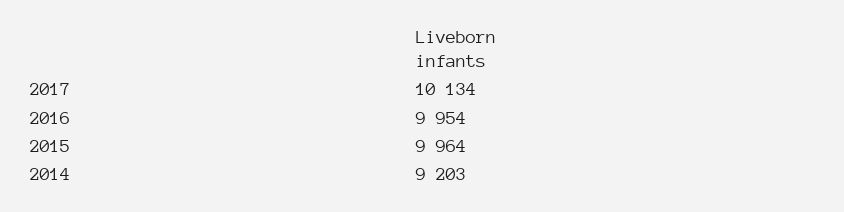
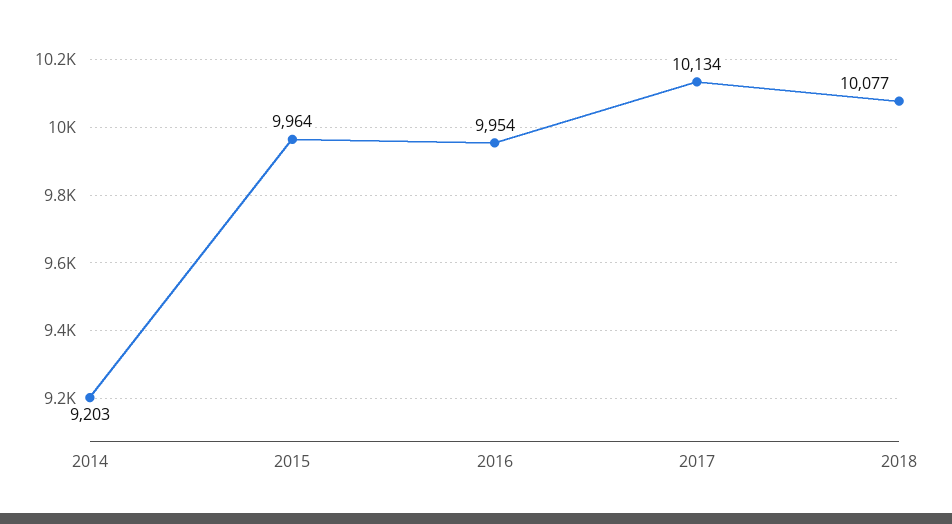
2018: none -> 10077

